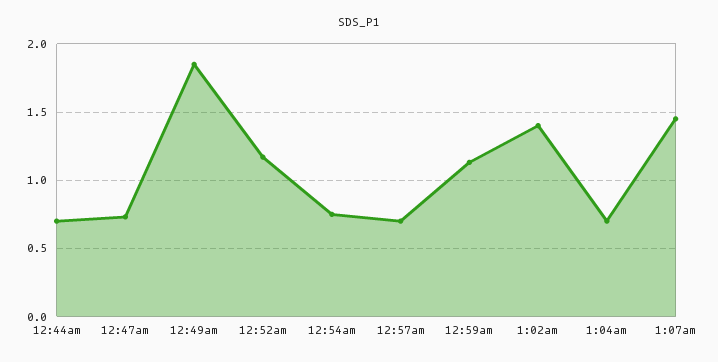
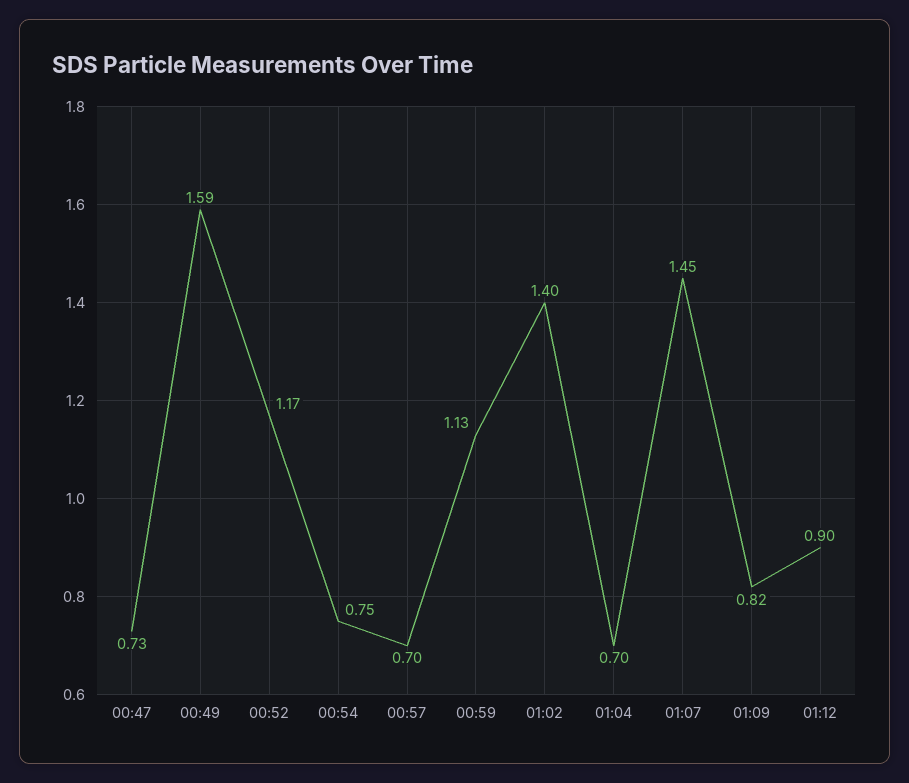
12:44am: 0.7 -> none
12:49am: 1.85 -> 1.59
01:09: none -> 0.82
01:12: none -> 0.9

